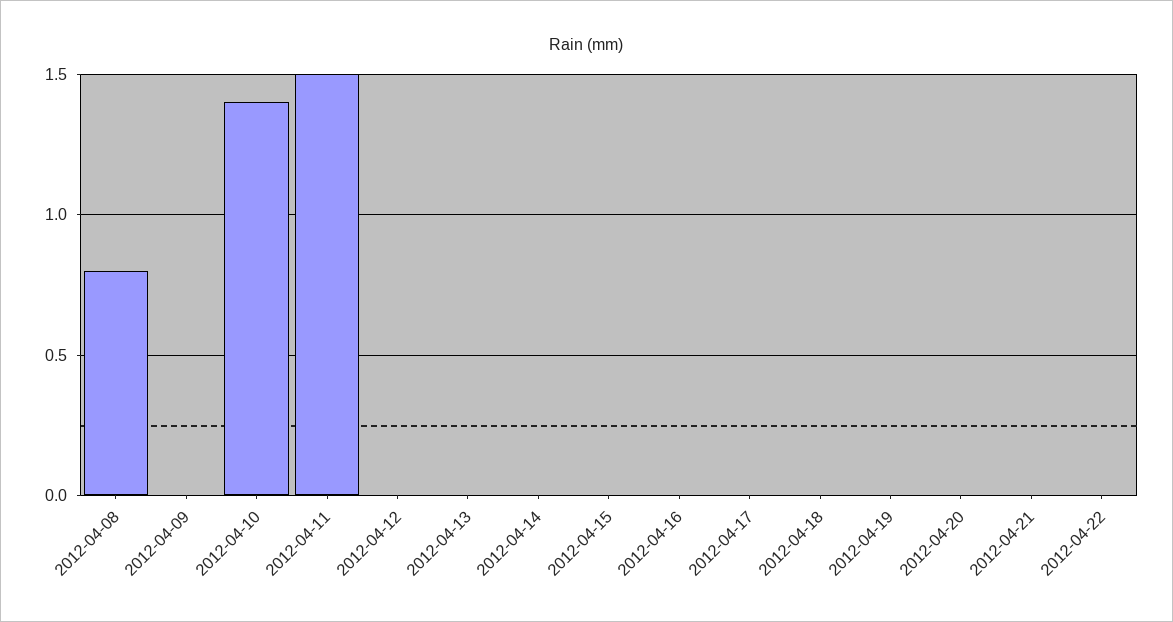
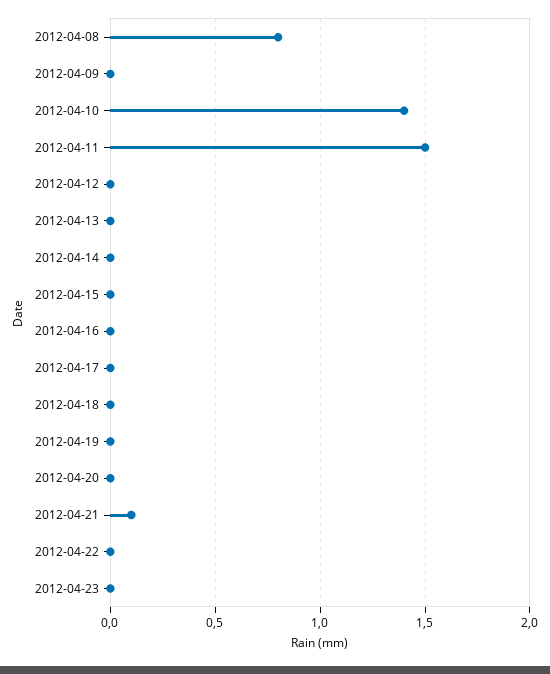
2012-04-21: 0 -> 0.1
2012-04-23: none -> 0

